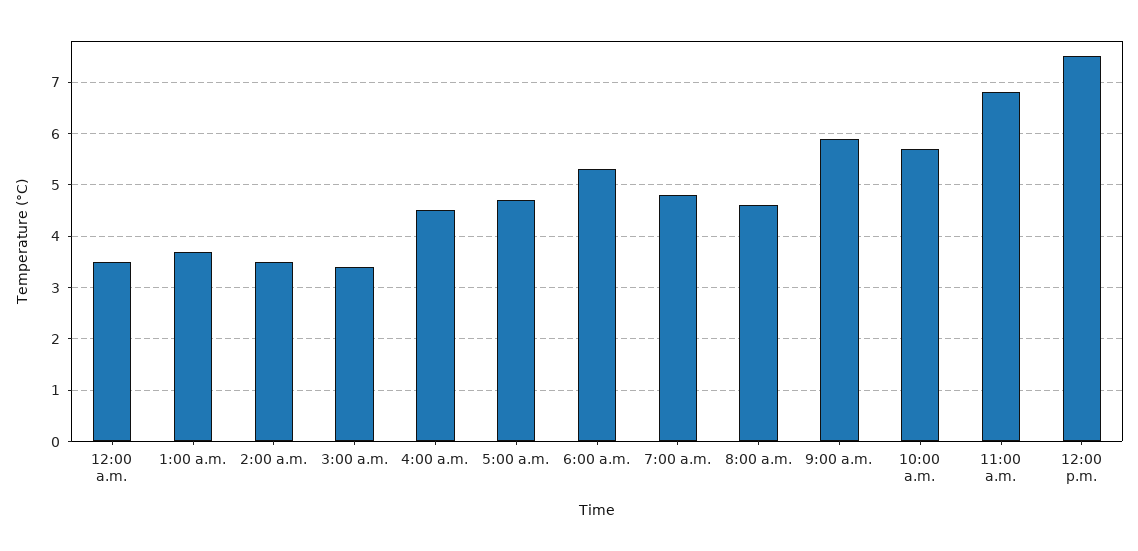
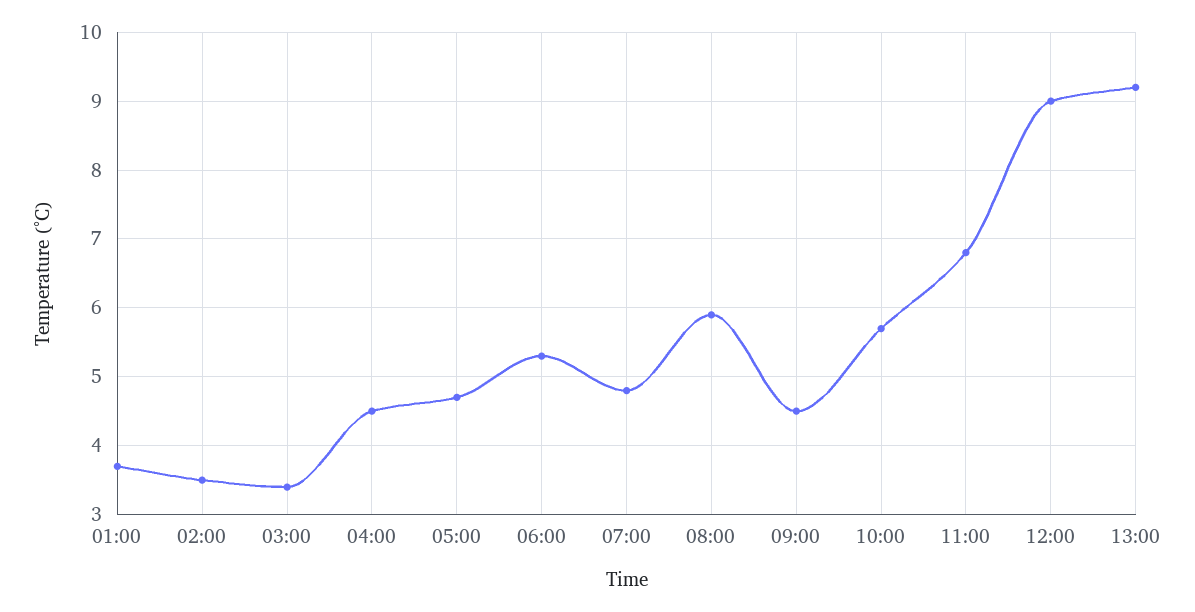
12:00 a.m.: 3.5 -> none
8:00 a.m.: 4.5 -> 5.9
9:00 a.m.: 6 -> 4.5
12:00 p.m.: 7.5 -> 9
13:00: none -> 9.2

